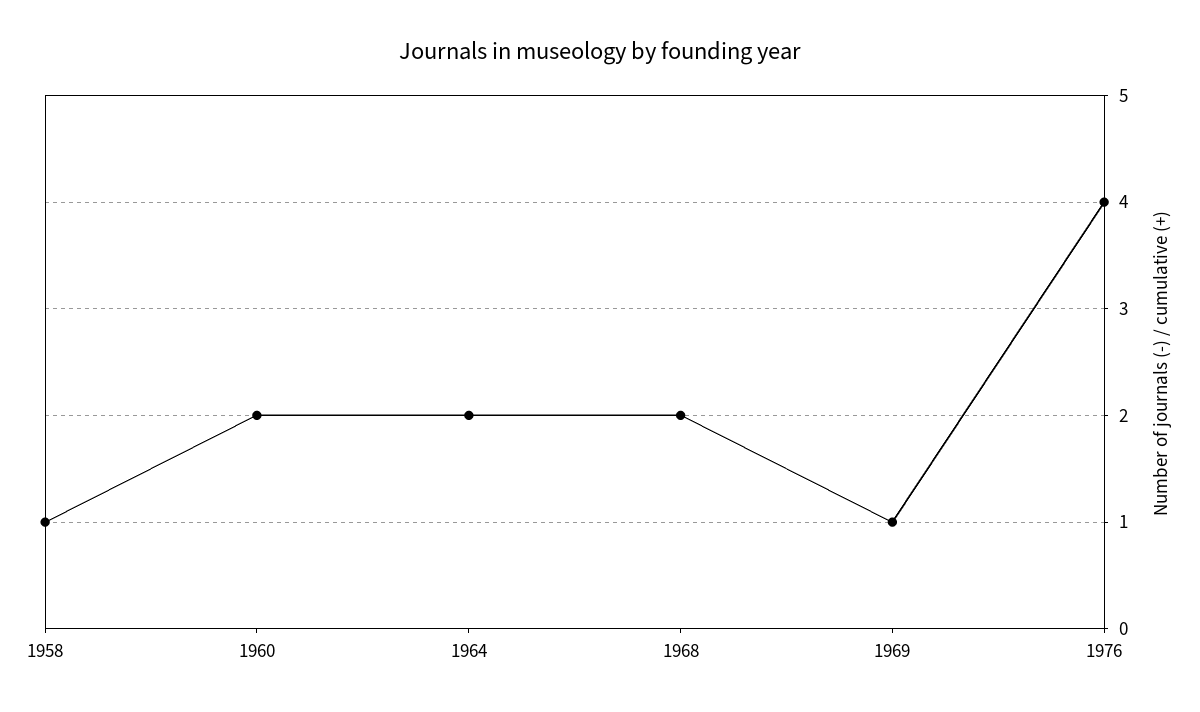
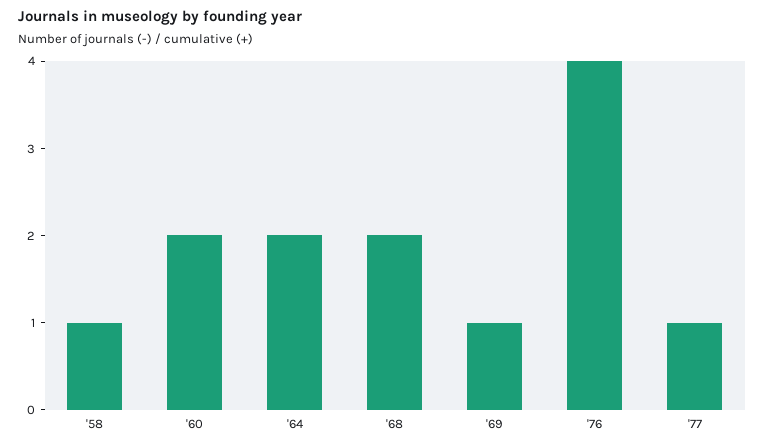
'77: none -> 1

